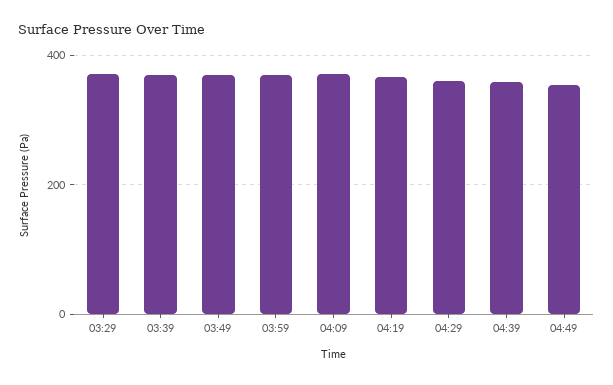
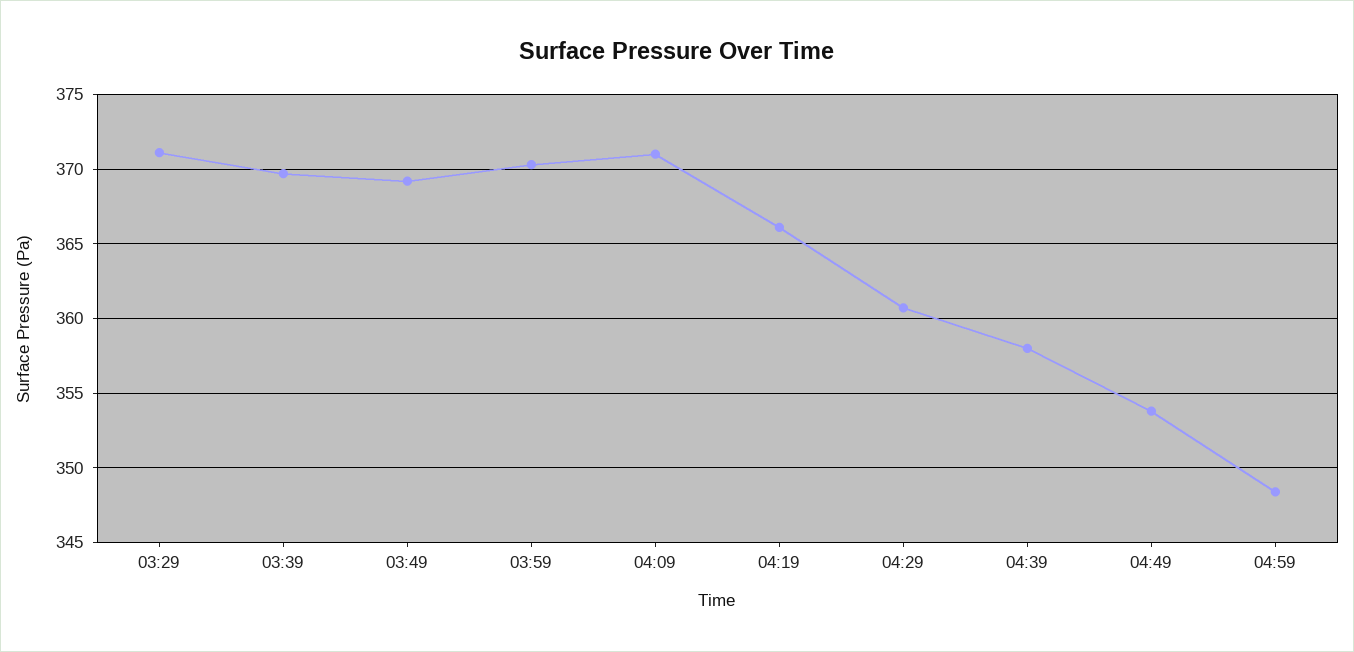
04:59: none -> 348.5

